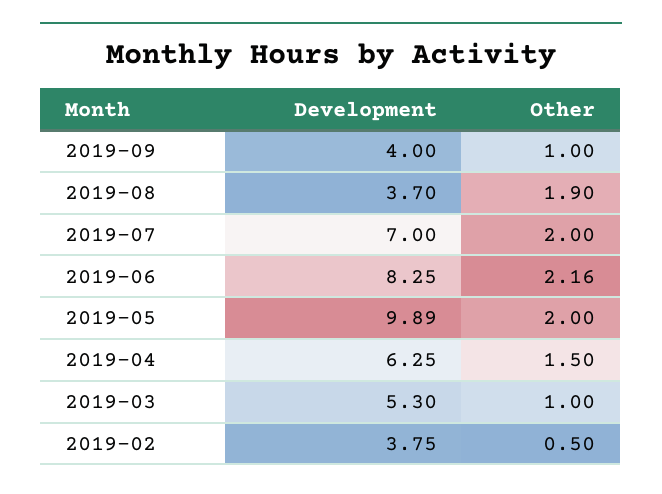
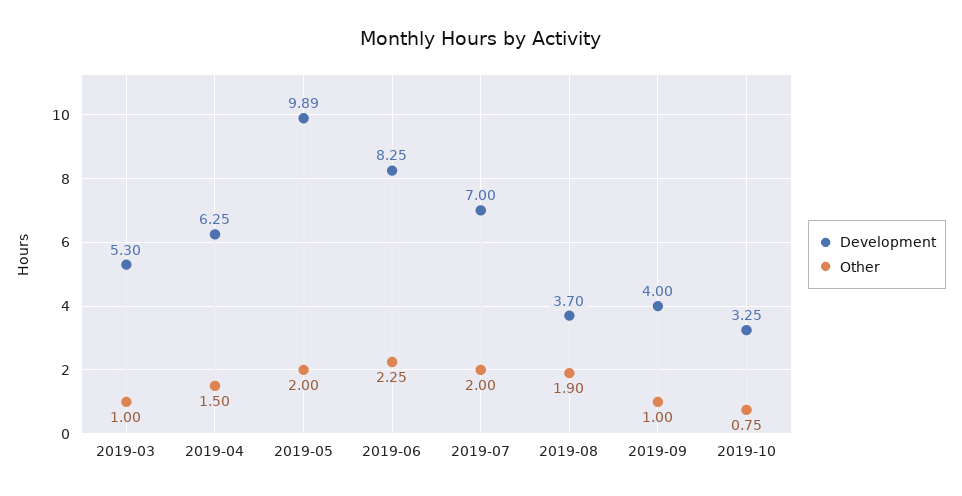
Other, 2019-06: 2.16 -> 2.25
Development, 2019-02: 3.75 -> none
Other, 2019-02: 0.5 -> none
Development, 2019-10: none -> 3.25
Other, 2019-10: none -> 0.75

